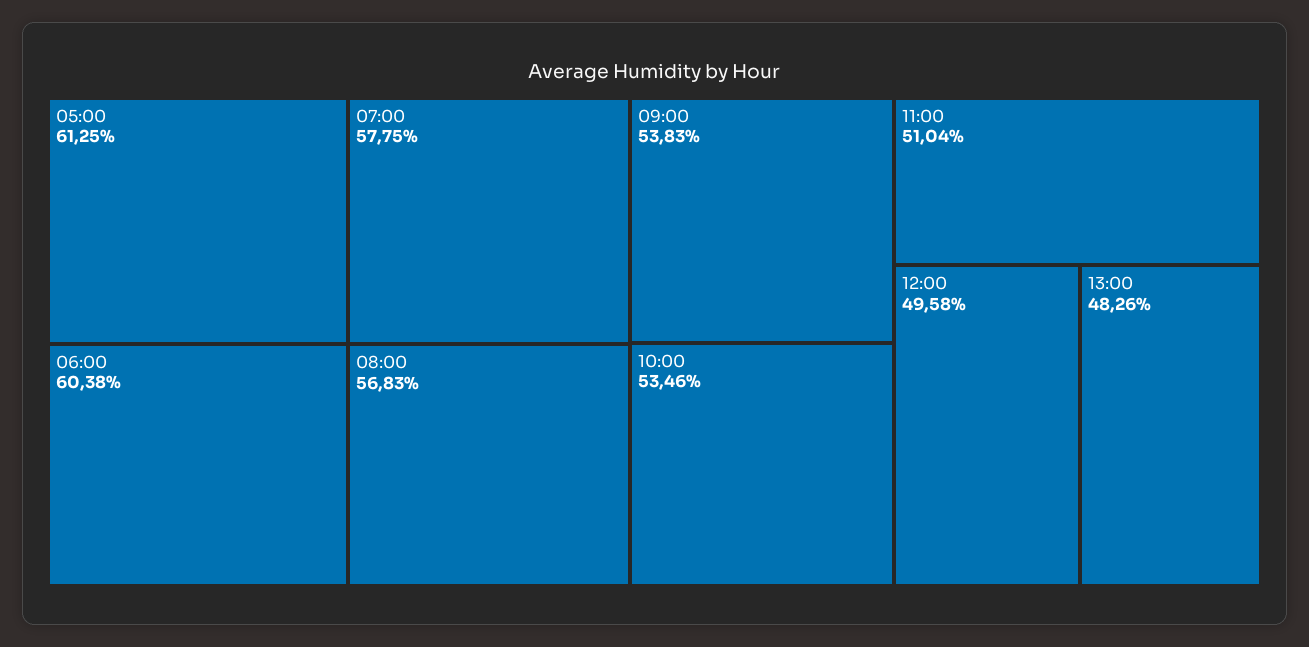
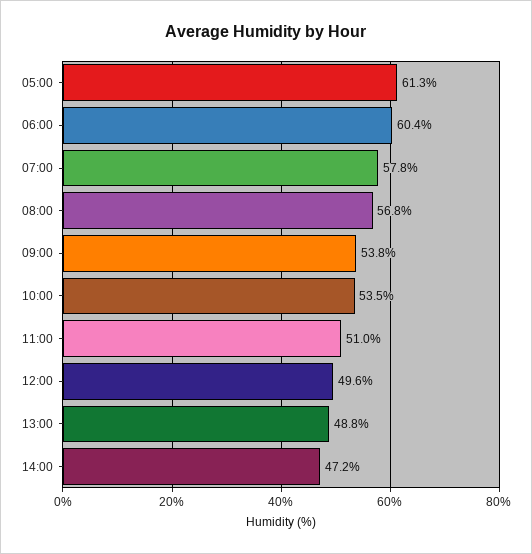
13:00: 48.26 -> 48.8
14:00: none -> 47.2

